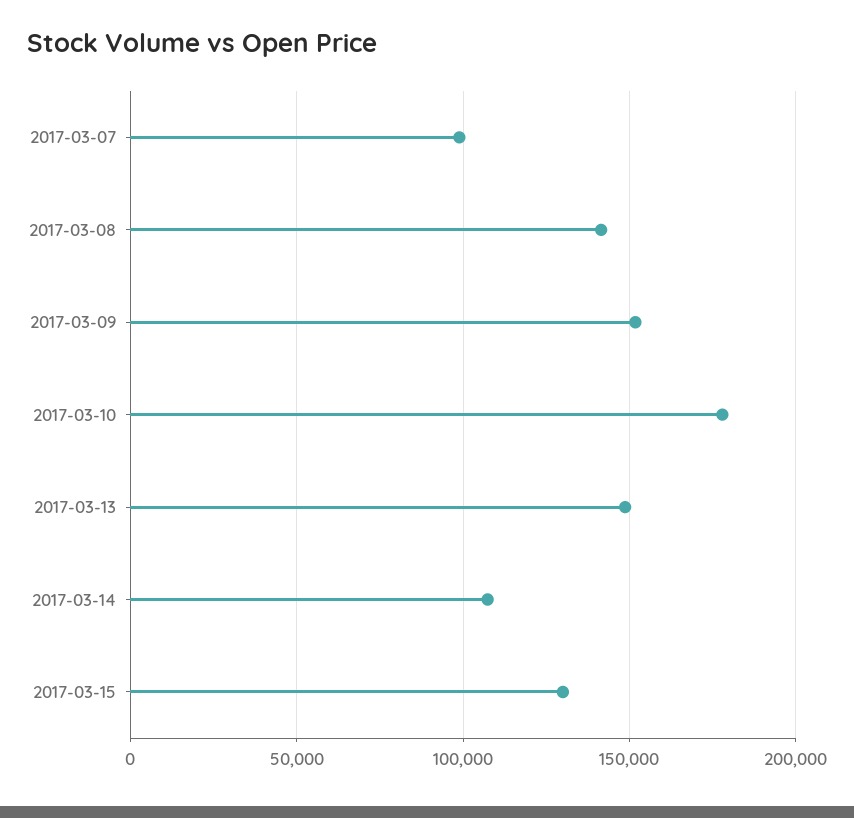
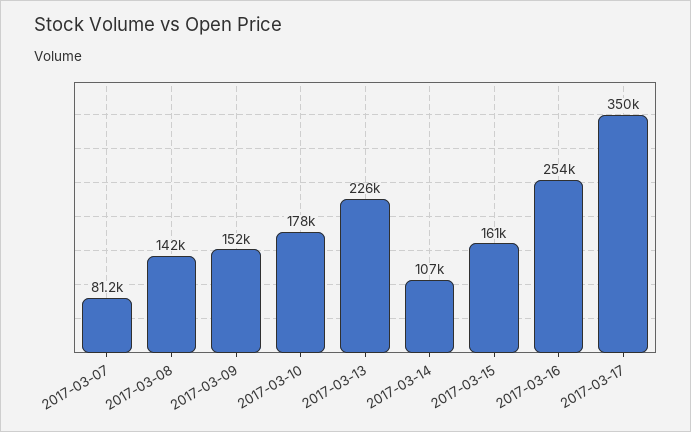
2017-03-07: 100000 -> 81200
2017-03-13: 150000 -> 226000
2017-03-15: 130000 -> 161000
2017-03-16: none -> 254000
2017-03-17: none -> 350000

